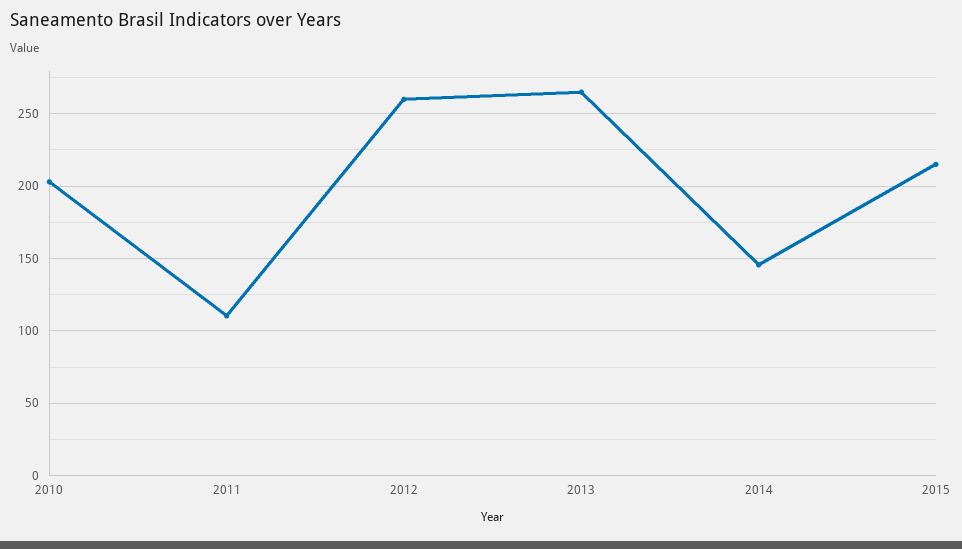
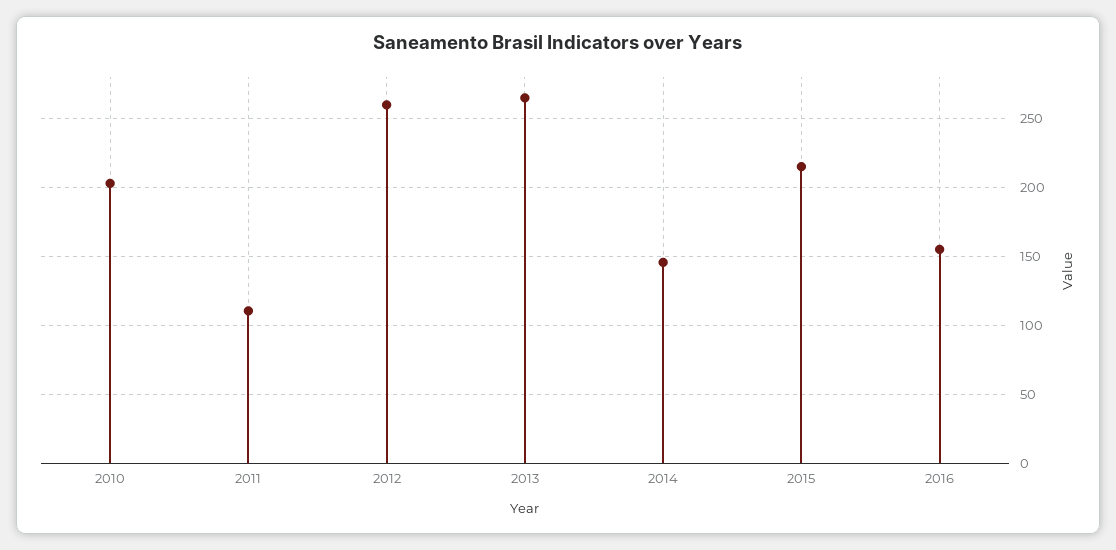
2016: none -> 155

